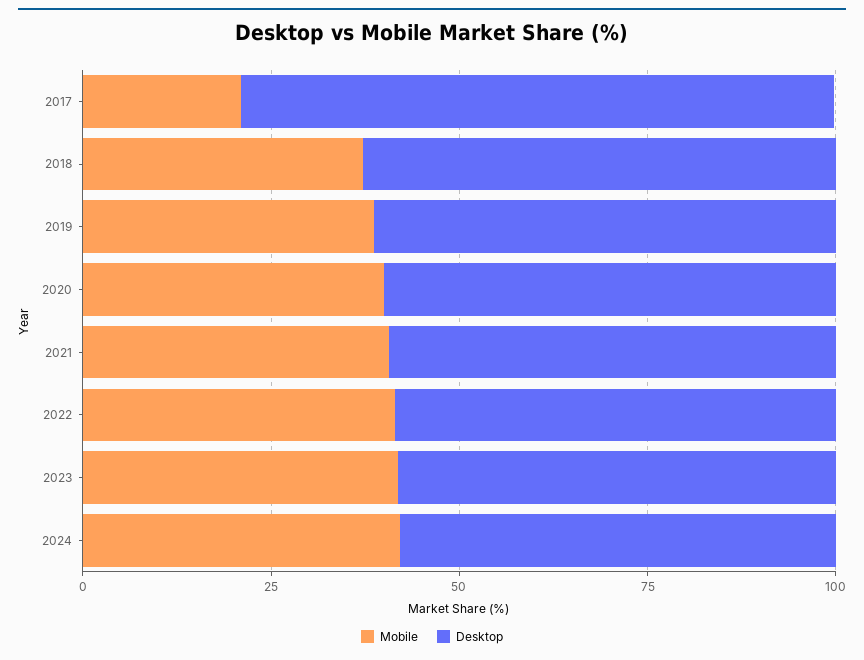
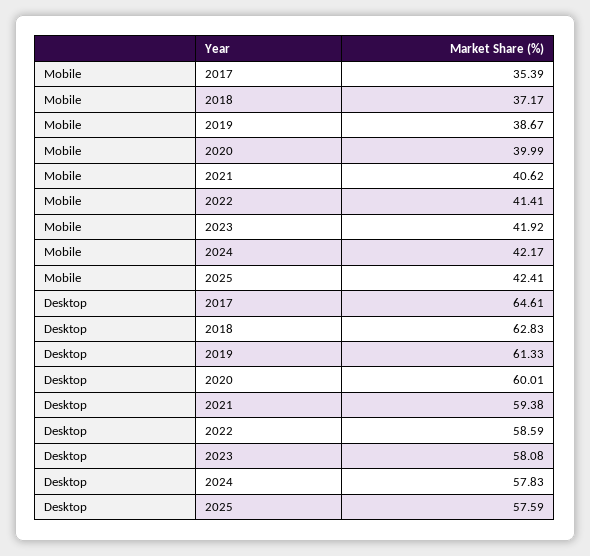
Mobile, 2017: 20 -> 35.39
Desktop, 2017: 80 -> 64.61
Mobile, 2025: none -> 42.41
Desktop, 2025: none -> 57.59

